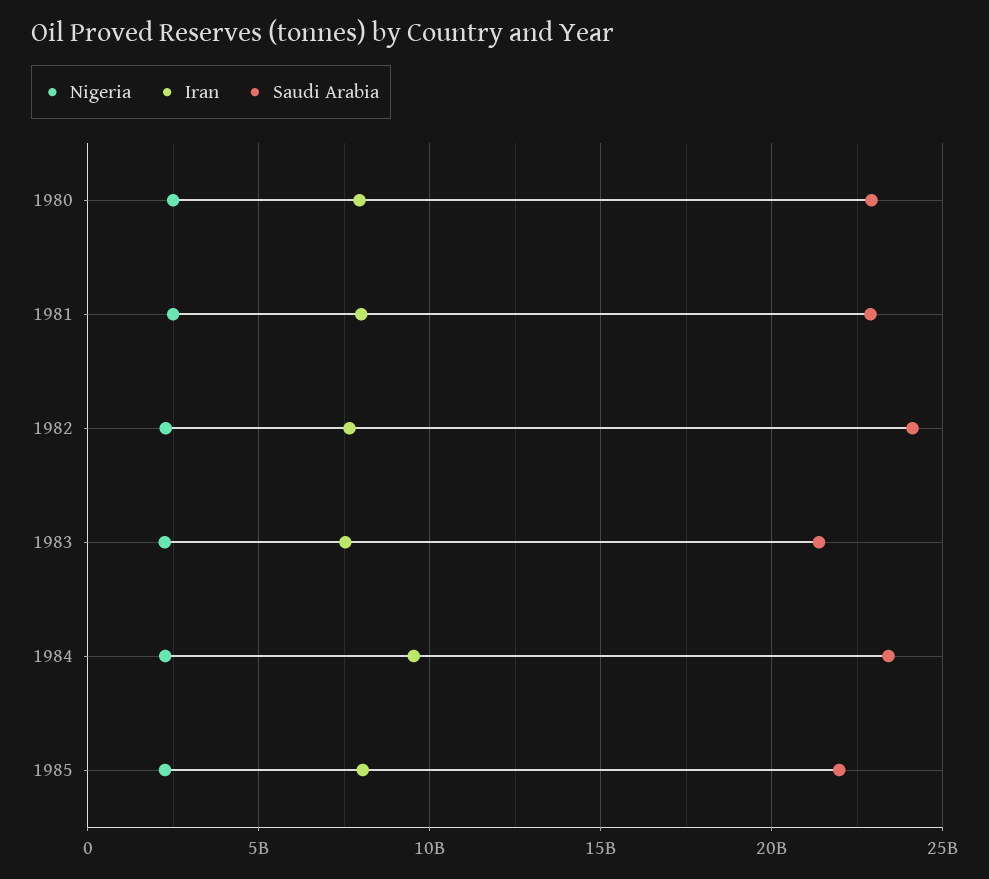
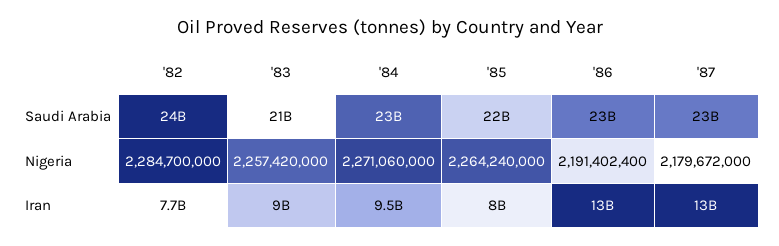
Nigeria, 1980: 2500000000 -> none
Iran, 1980: 8000000000 -> none
Saudi Arabia, 1980: 23000000000 -> none
Nigeria, 1981: 2500000000 -> none
Iran, 1981: 8000000000 -> none
Saudi Arabia, 1981: 23000000000 -> none
Iran, 1983: 7500000000 -> 9000000000
Saudi Arabia, '86: none -> 23000000000
Saudi Arabia, '87: none -> 23000000000
Nigeria, '86: none -> 2191402400
Nigeria, '87: none -> 2179672000
Iran, '86: none -> 13000000000
Iran, '87: none -> 13000000000

